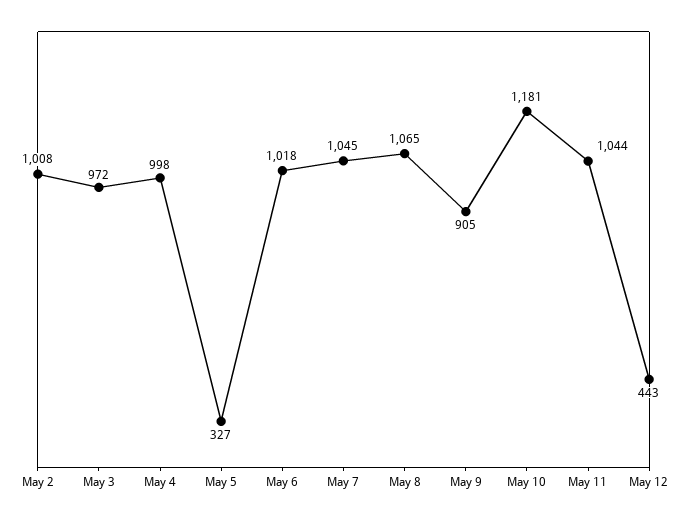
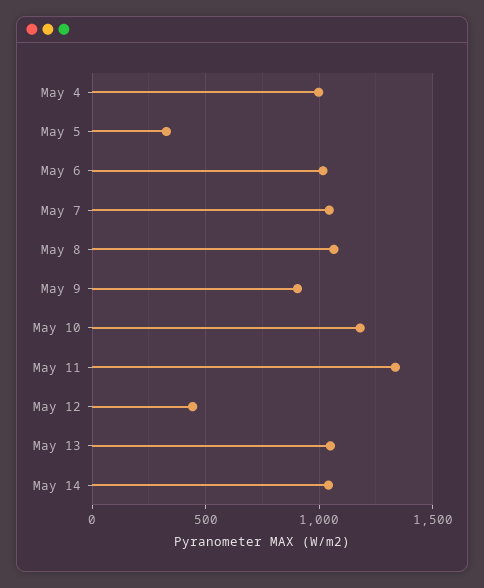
May 2: 1008 -> none
May 3: 972 -> none
May 11: 1044 -> 1350
May 13: none -> 1050
May 14: none -> 1050

